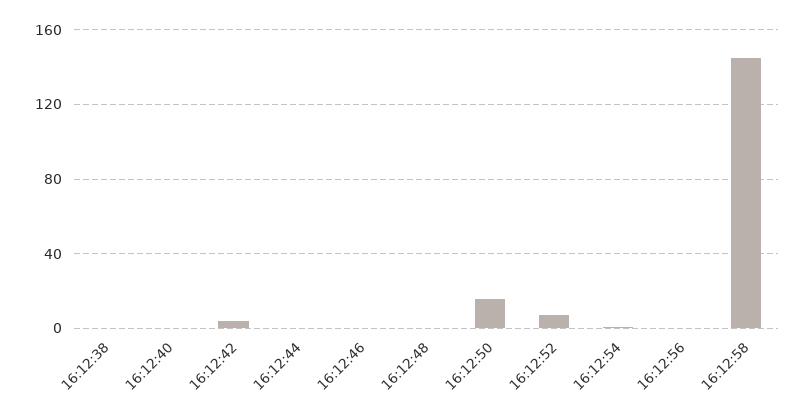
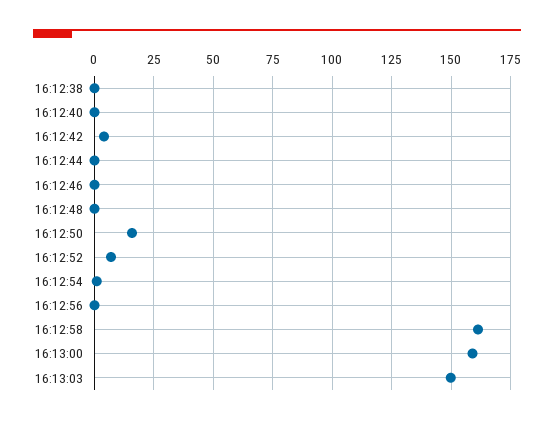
16:12:58: 145 -> 160
16:13:00: none -> 160
16:13:03: none -> 150

